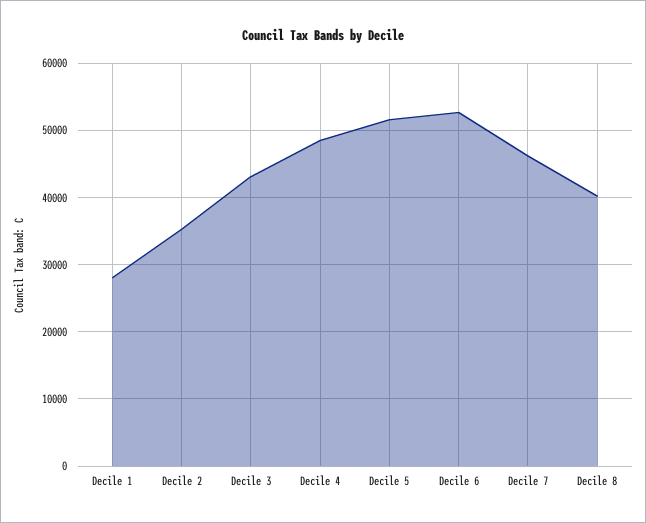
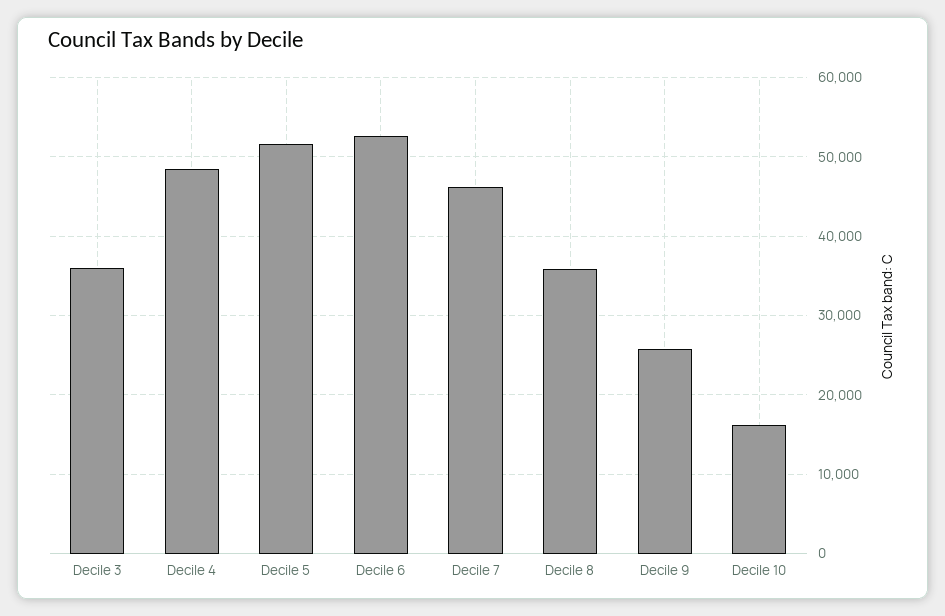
Decile 1: 28000 -> none
Decile 2: 35000 -> none
Decile 3: 43000 -> 36000
Decile 8: 40000 -> 36000
Decile 9: none -> 26000
Decile 10: none -> 16000

